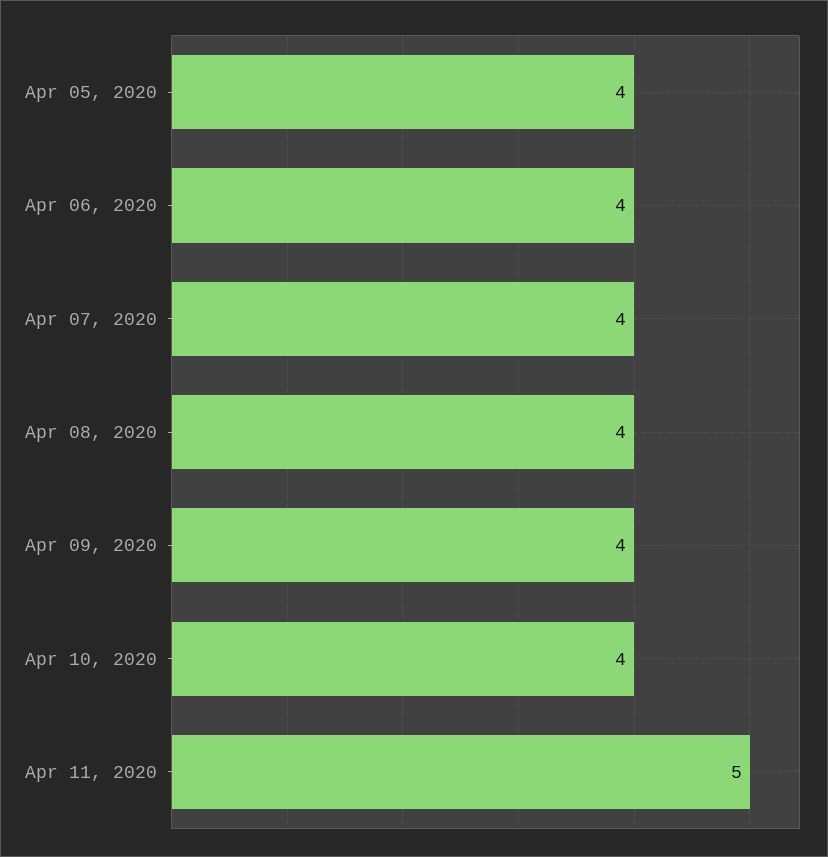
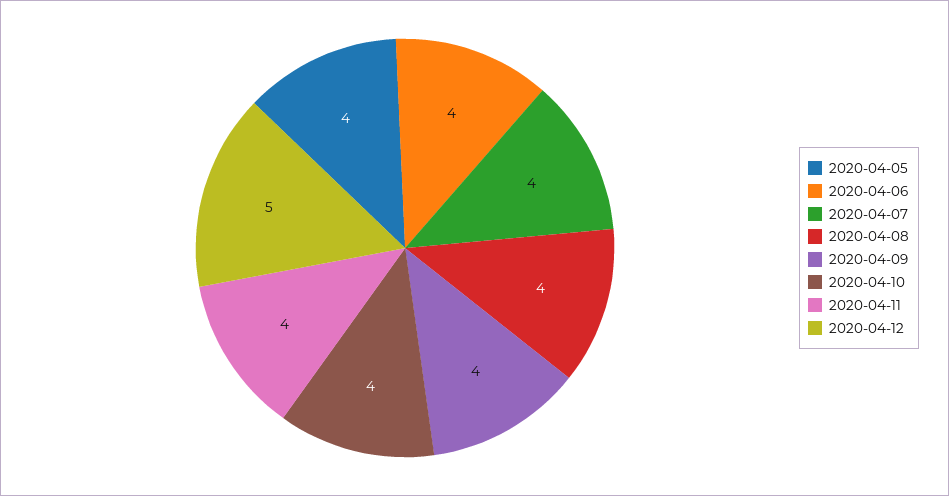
Apr 11, 2020: 5 -> 4
2020-04-12: none -> 5

